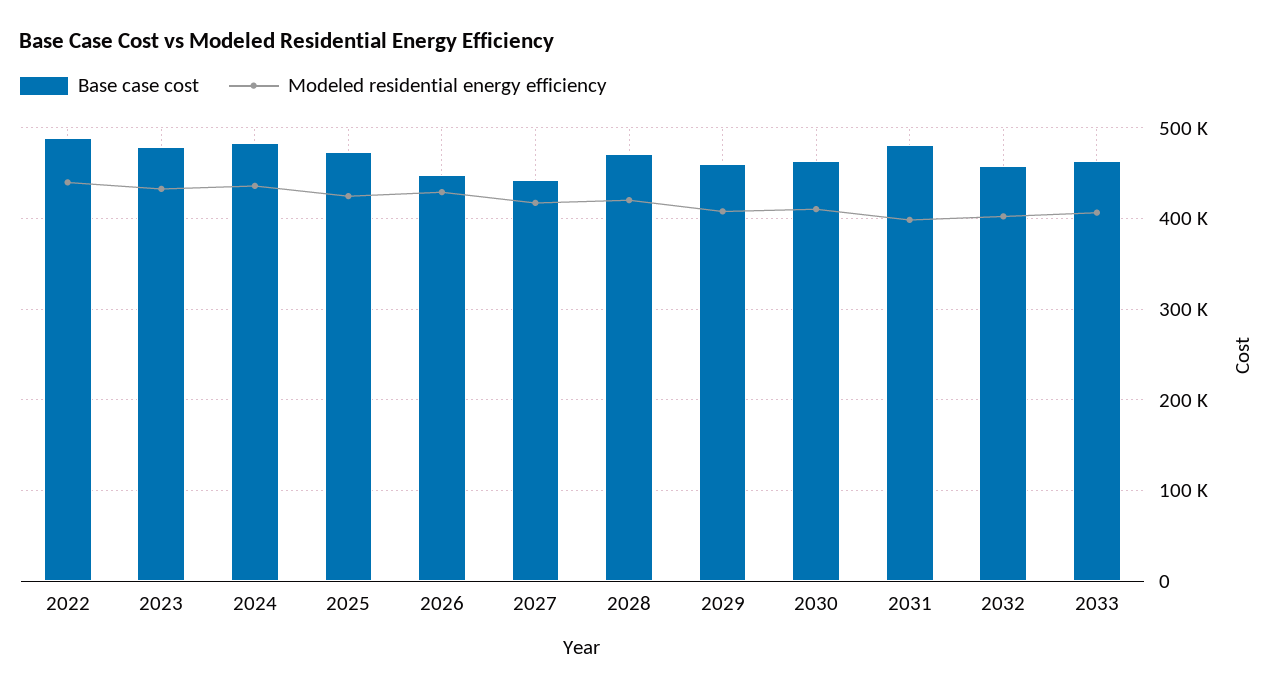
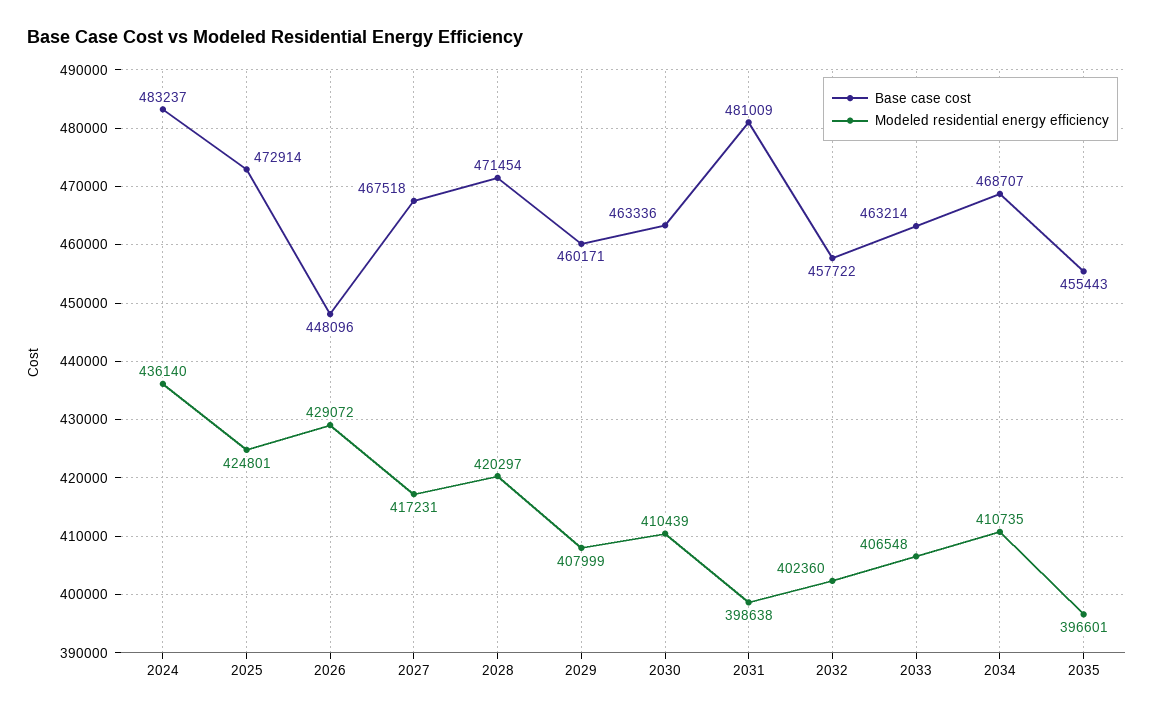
Base case cost, 2022: 490000 -> none
Modeled residential energy efficiency, 2022: 440000 -> none
Base case cost, 2023: 480000 -> none
Modeled residential energy efficiency, 2023: 430000 -> none
Base case cost, 2027: 440000 -> 467518
Base case cost, 2034: none -> 468707
Modeled residential energy efficiency, 2034: none -> 410735
Base case cost, 2035: none -> 455443
Modeled residential energy efficiency, 2035: none -> 396601

